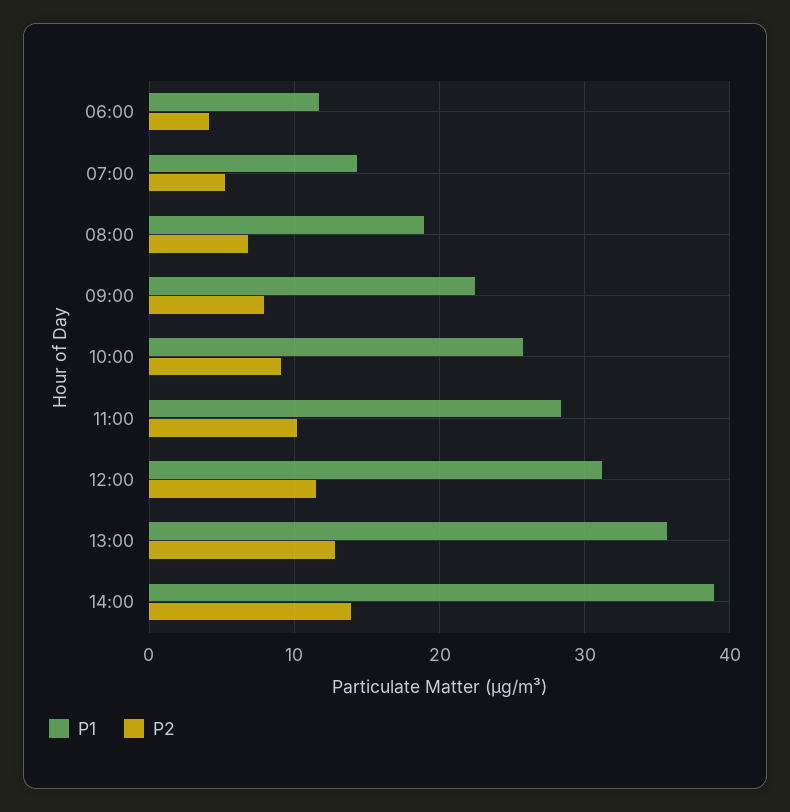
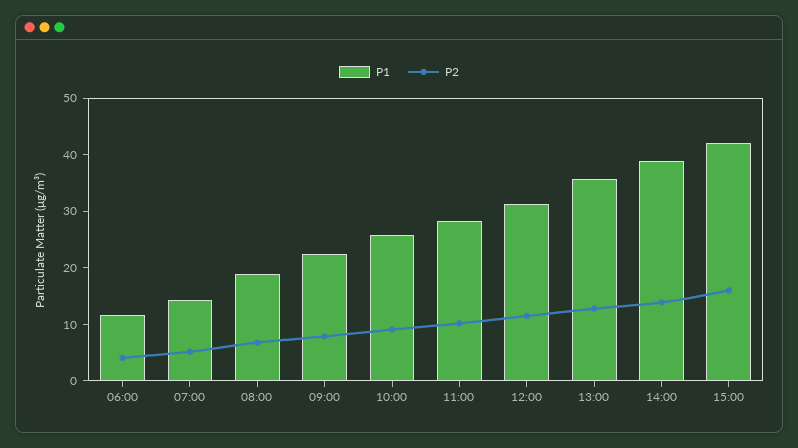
P1, 15:00: none -> 42
P2, 15:00: none -> 16

